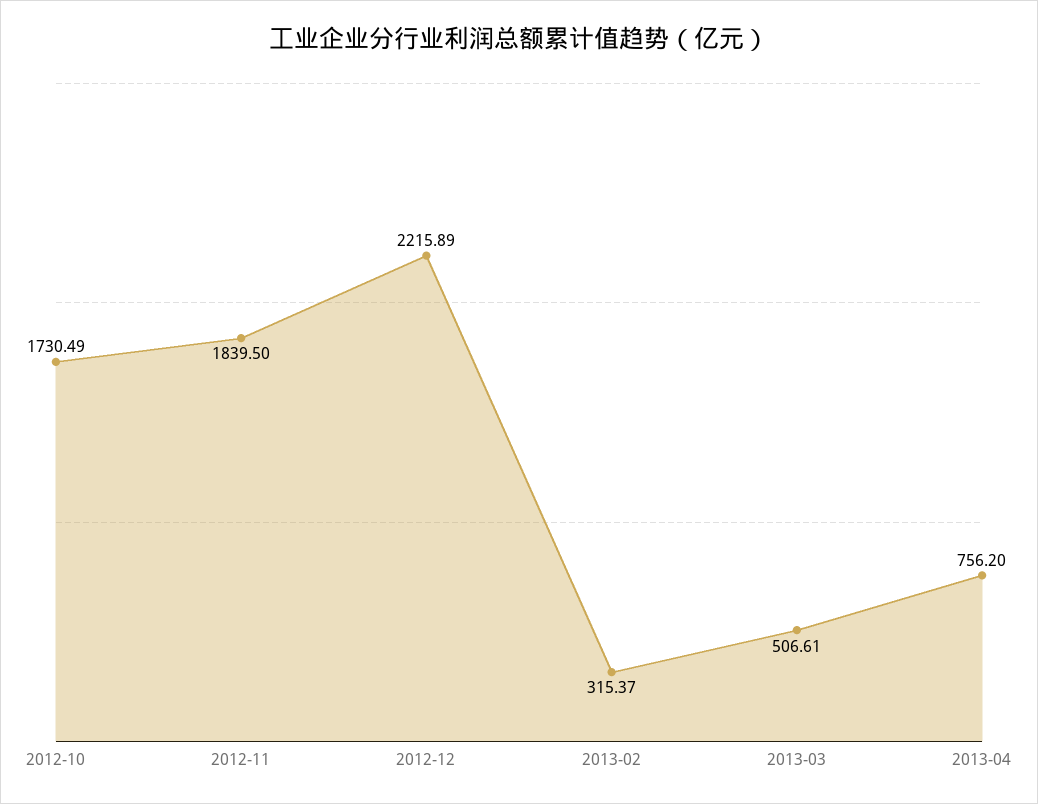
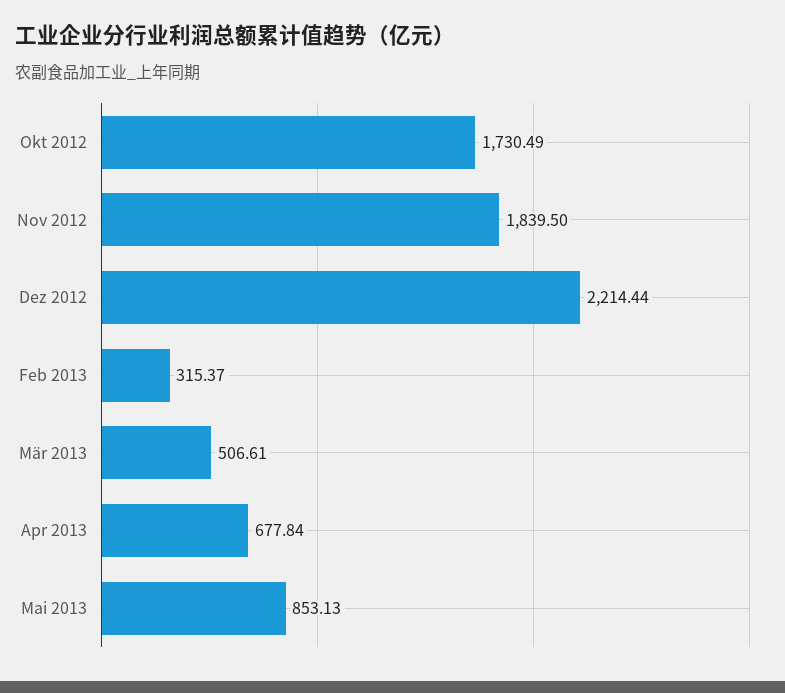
2012-12: 2215.89 -> 2214.44
2013-04: 756.2 -> 677.84
Mai 2013: none -> 853.13

